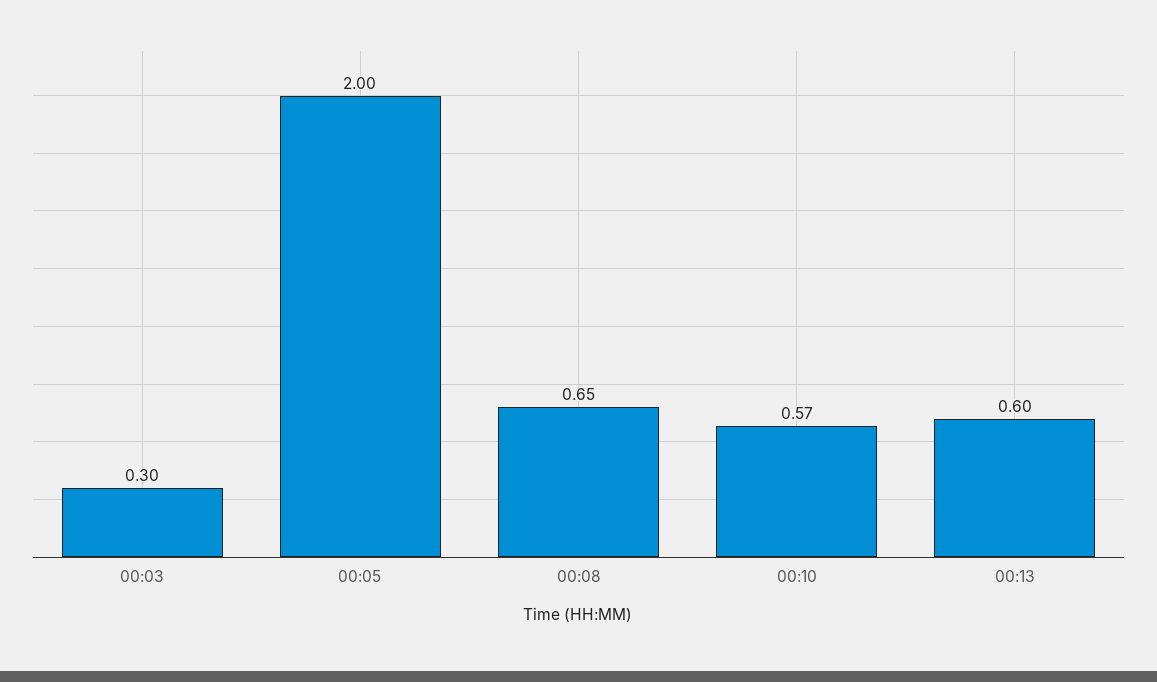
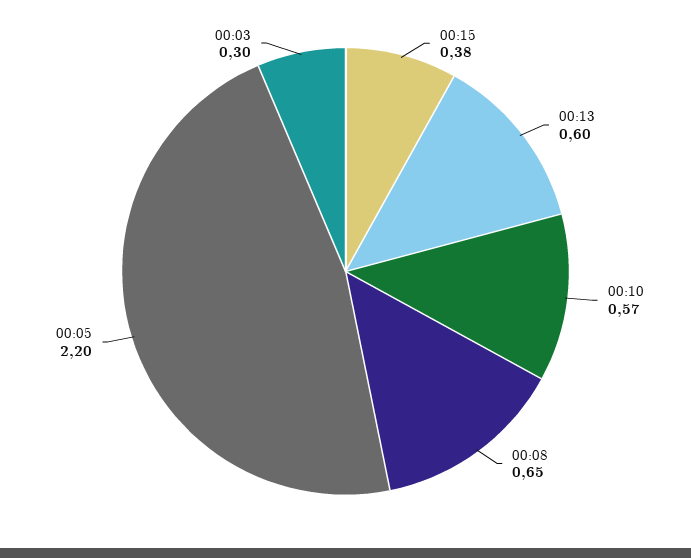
00:05: 2 -> 2.2
00:15: none -> 0.38

